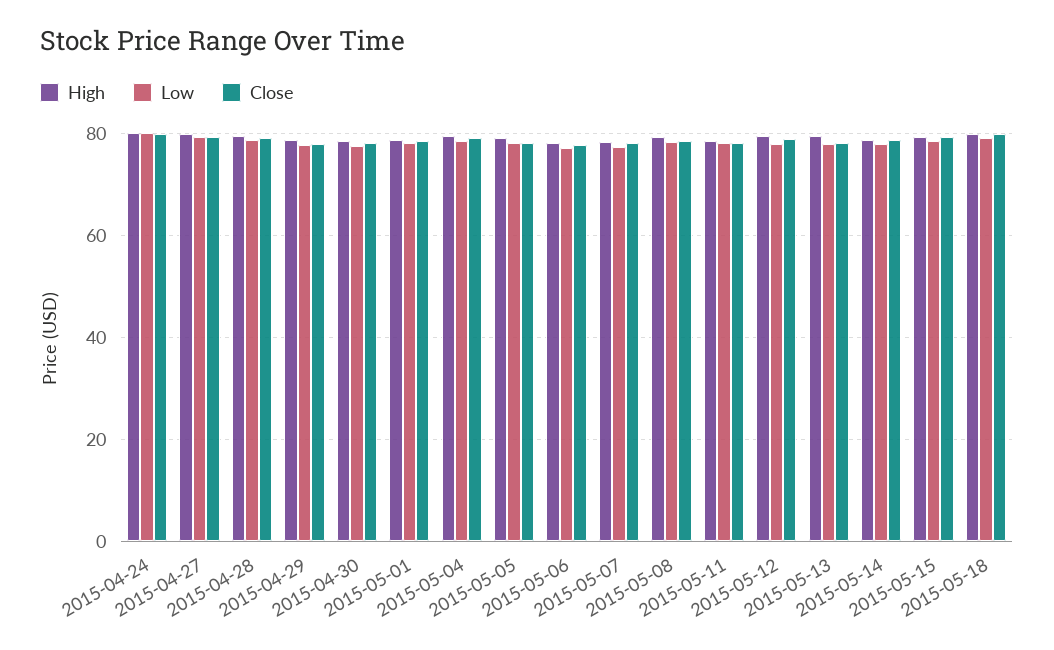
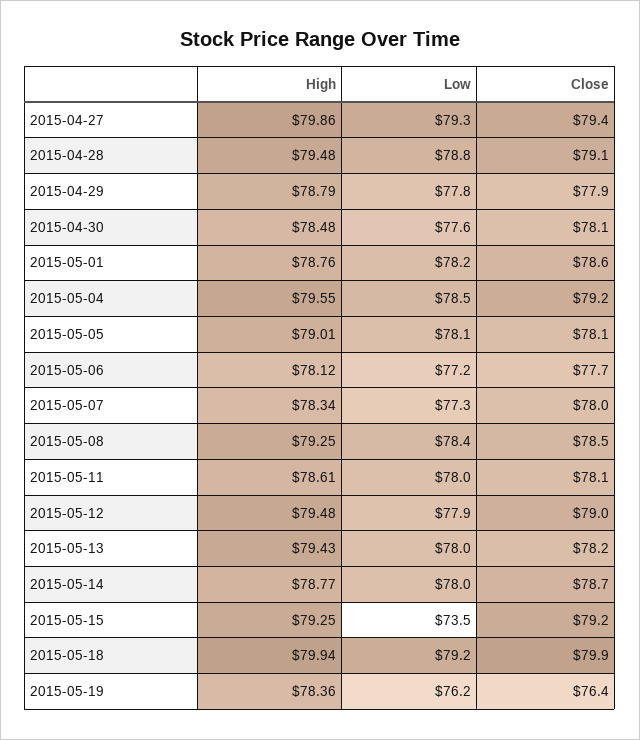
High, 2015-04-24: 80 -> none
Low, 2015-04-24: 80 -> none
Close, 2015-04-24: 80 -> none
Low, 2015-05-15: 78 -> 73.5
High, 2015-05-19: none -> 78.36
Low, 2015-05-19: none -> 76.2
Close, 2015-05-19: none -> 76.4

